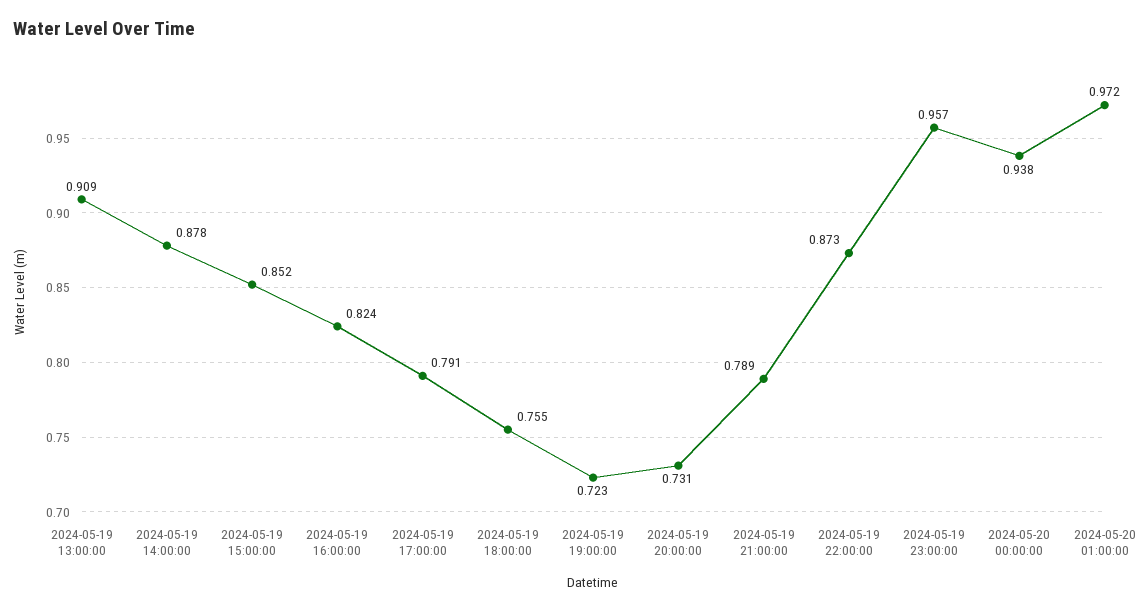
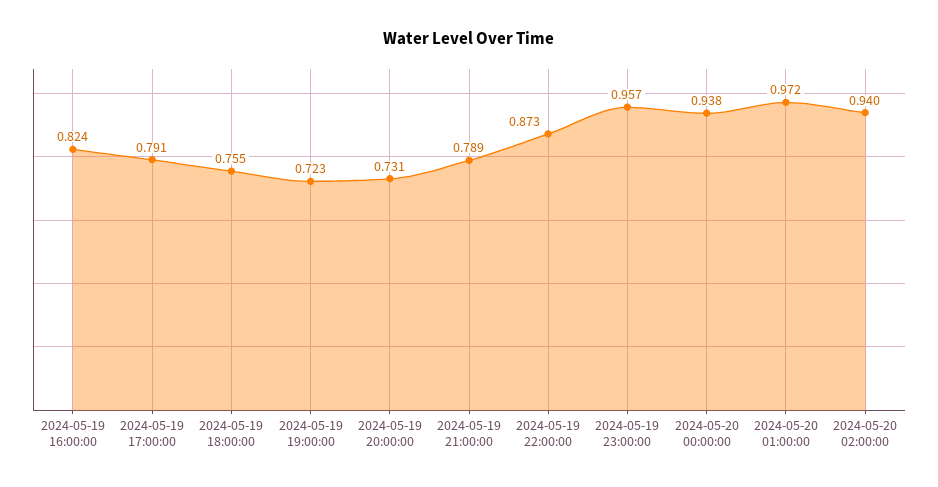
2024-05-19 13:00:00: 0.909 -> none
2024-05-19 14:00:00: 0.878 -> none
2024-05-19 15:00:00: 0.852 -> none
2024-05-20 02:00:00: none -> 0.94

